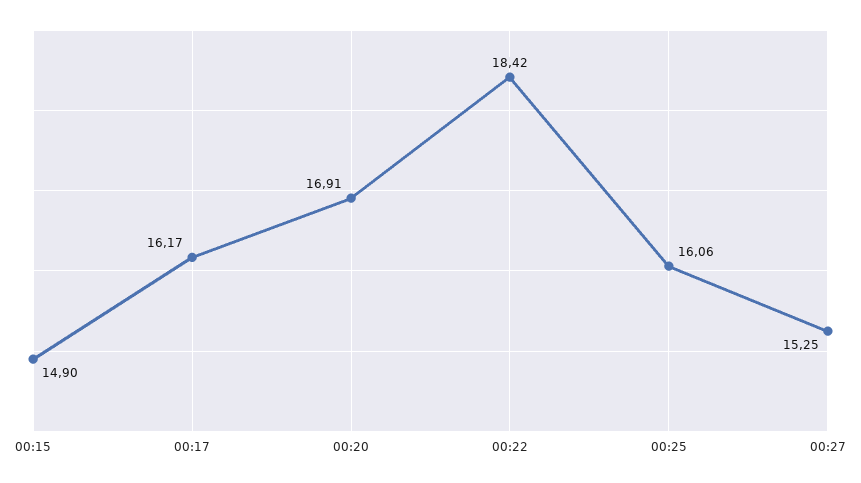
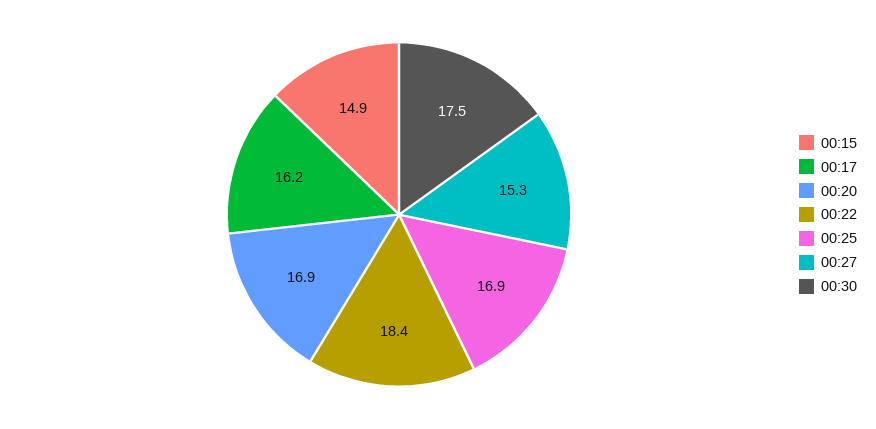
00:25: 16.06 -> 16.9
00:30: none -> 17.5

